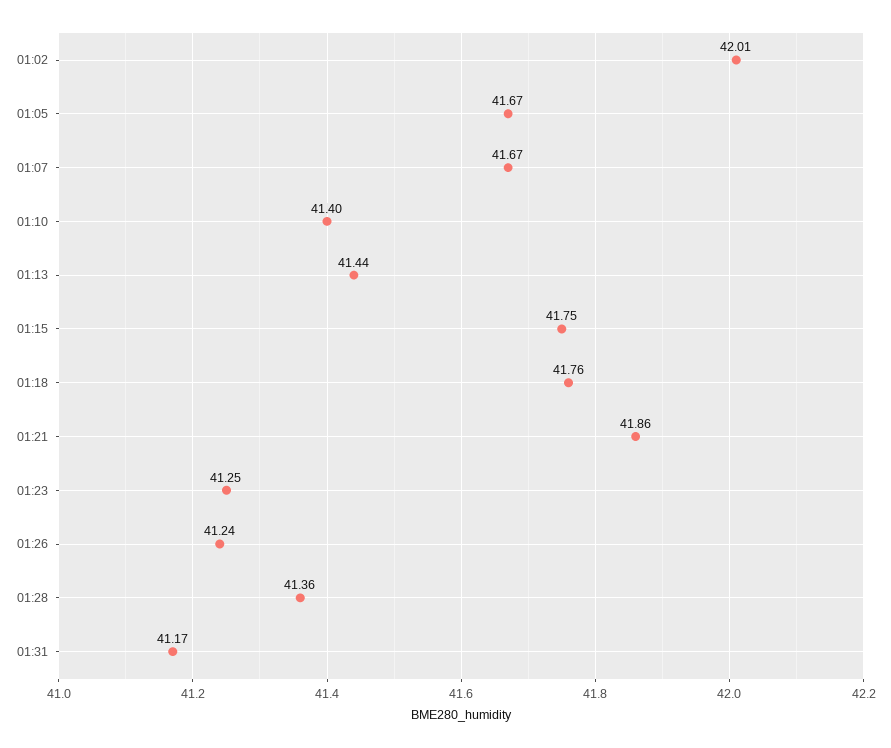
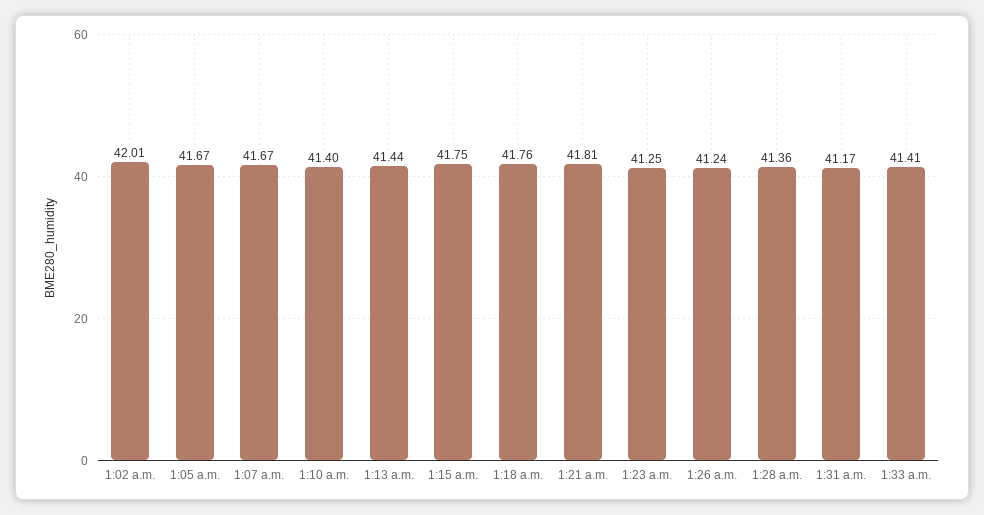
01:21: 41.86 -> 41.81
1:33 a.m.: none -> 41.41

